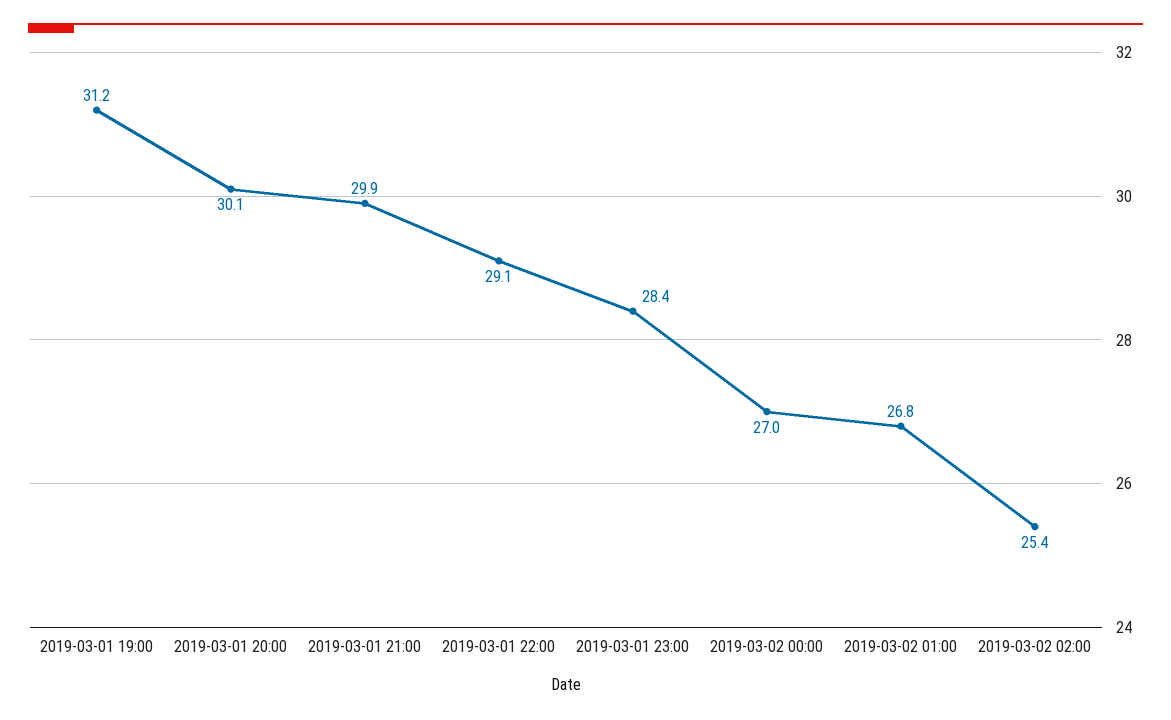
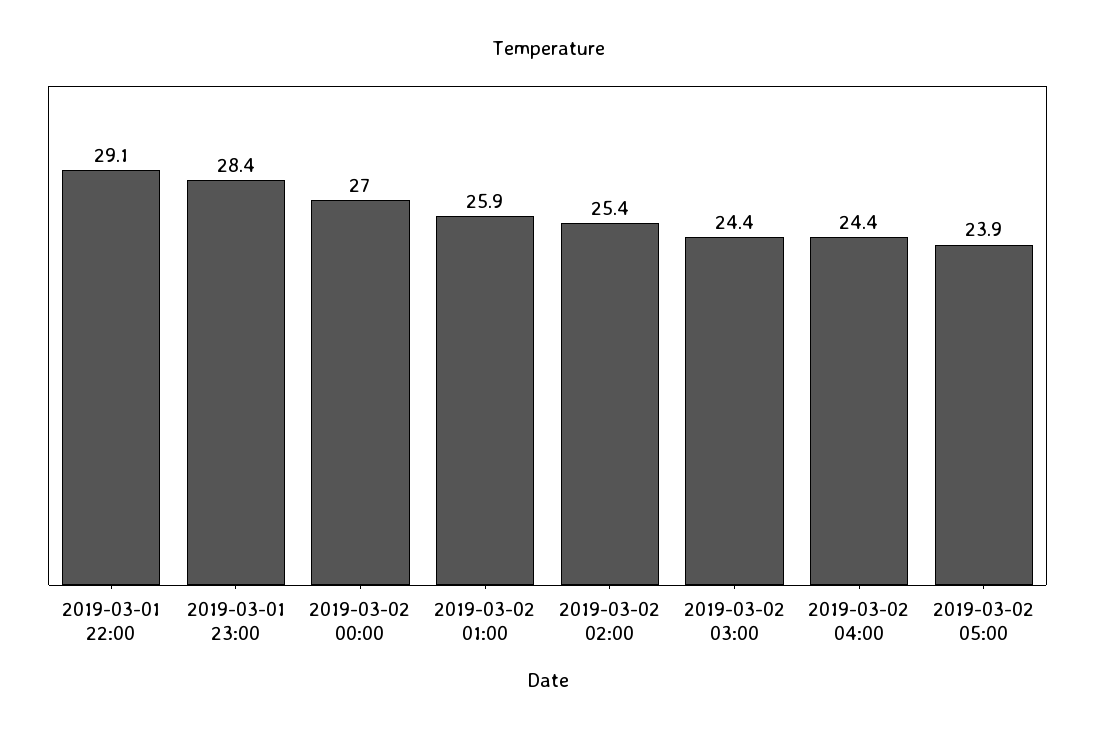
2019-03-01 19:00: 31.2 -> none
2019-03-01 20:00: 30.1 -> none
2019-03-01 21:00: 29.9 -> none
2019-03-02 01:00: 26.8 -> 25.9
2019-03-02 03:00: none -> 24.4
2019-03-02 04:00: none -> 24.4
2019-03-02 05:00: none -> 23.9

